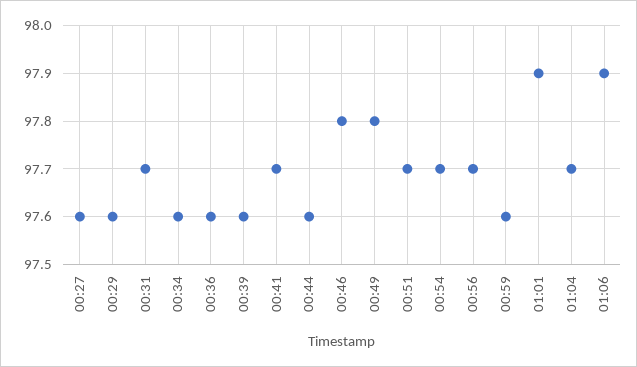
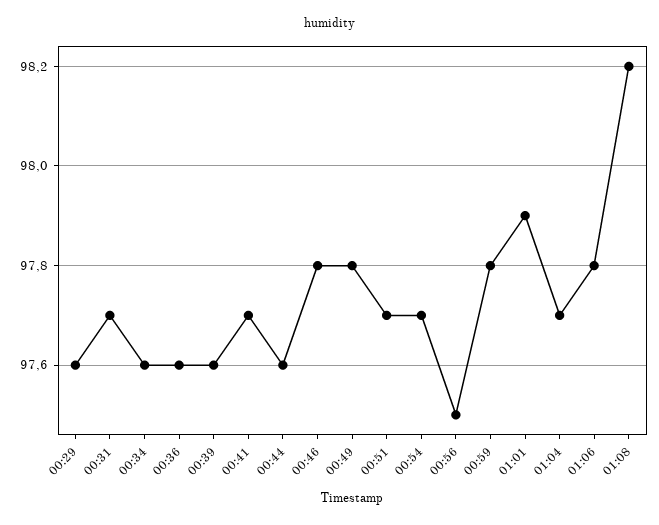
00:27: 97.6 -> none
00:56: 97.7 -> 97.5
00:59: 97.6 -> 97.8
01:06: 97.9 -> 97.8
01:08: none -> 98.2

